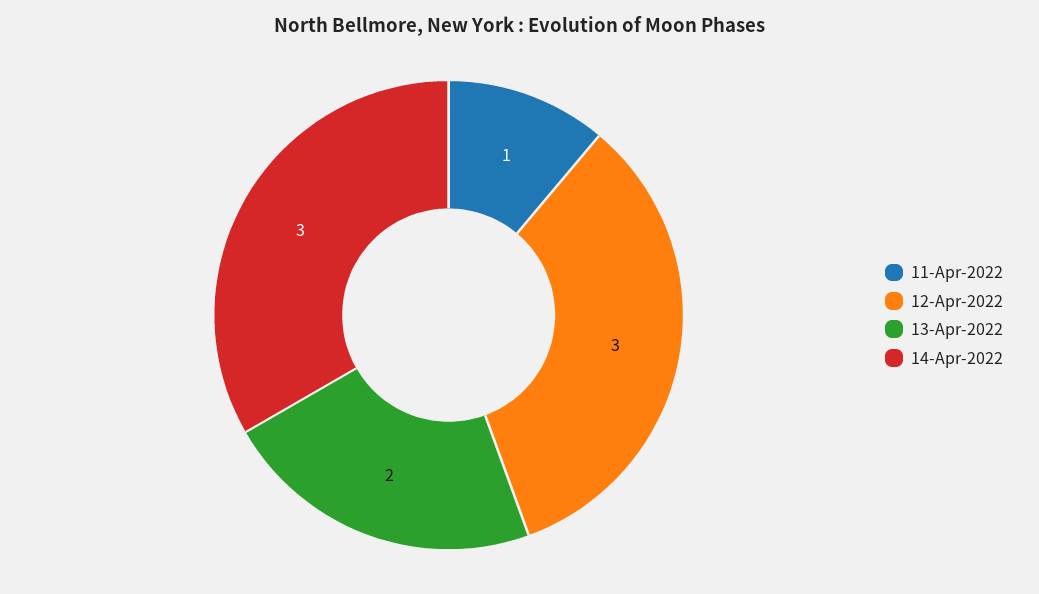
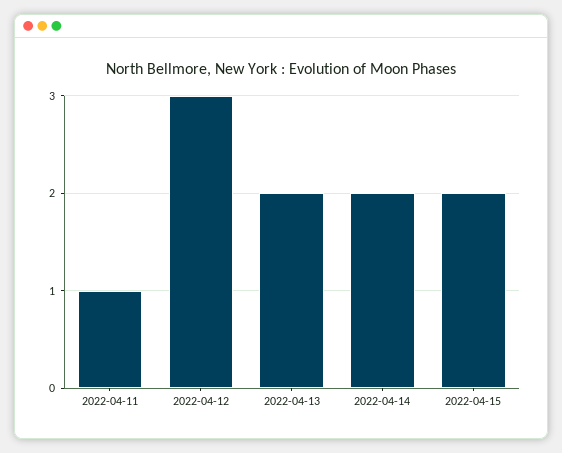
14-Apr-2022: 3 -> 2
2022-04-15: none -> 2

